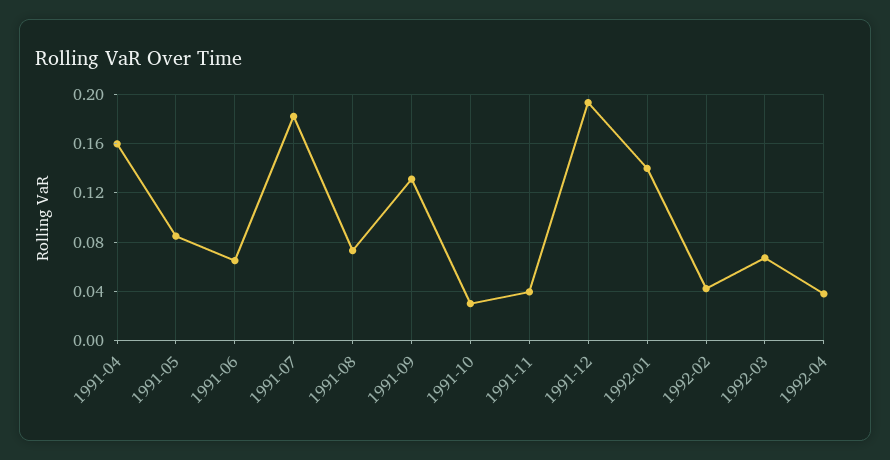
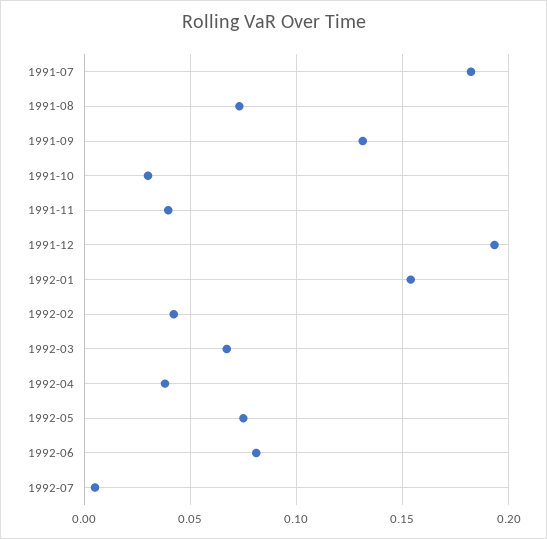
1991-04: 0.16 -> none
1991-05: 0.085 -> none
1991-06: 0.065 -> none
1992-01: 0.14 -> 0.155
1992-05: none -> 0.075
1992-06: none -> 0.08
1992-07: none -> 0.005

